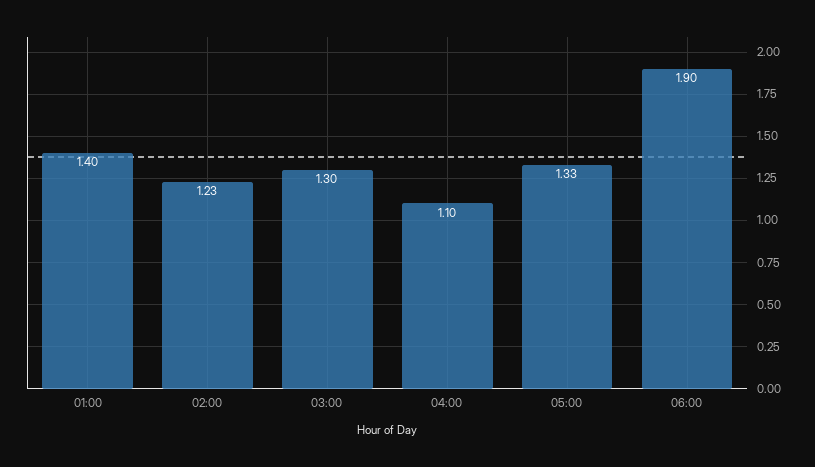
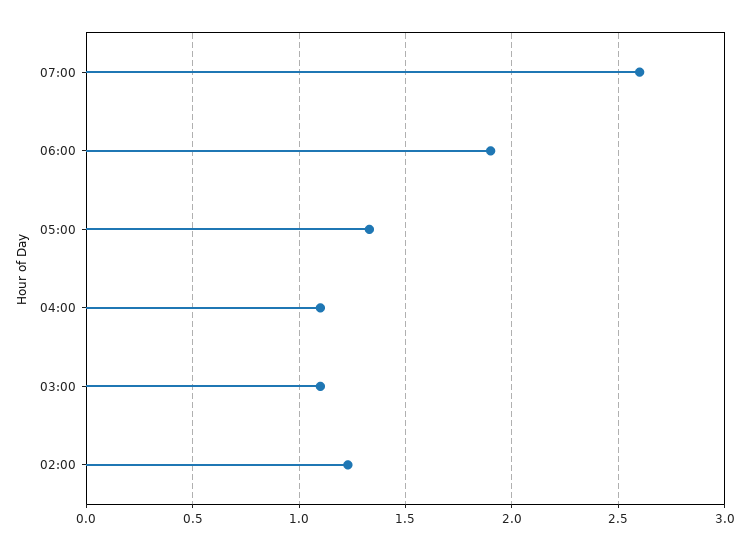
01:00: 1.4 -> none
03:00: 1.3 -> 1.1
07:00: none -> 2.6

